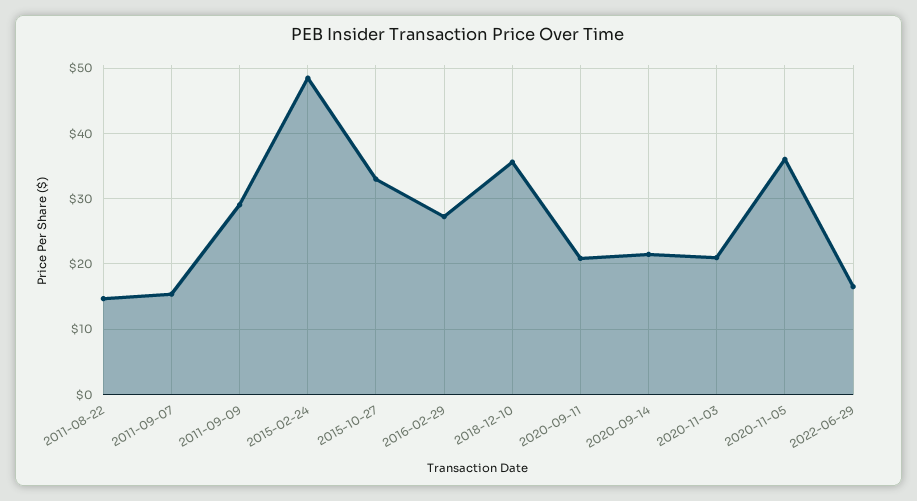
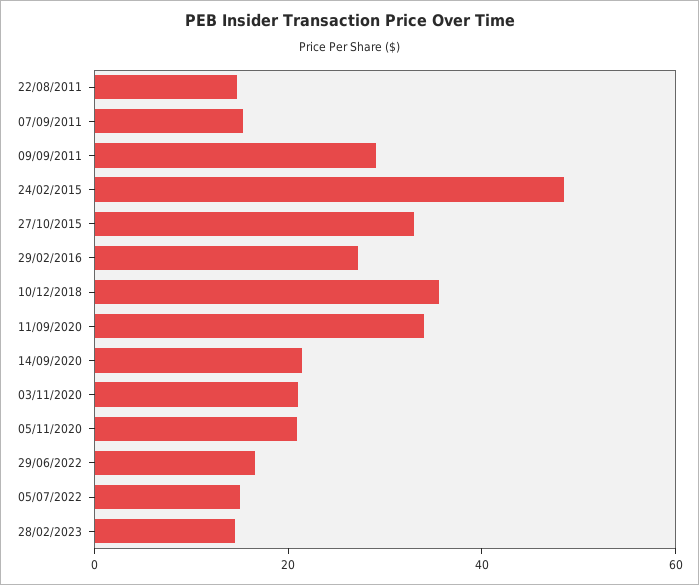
2020-09-11: 21 -> 35
2020-11-05: 36 -> 20
05/07/2022: none -> 15
28/02/2023: none -> 15

